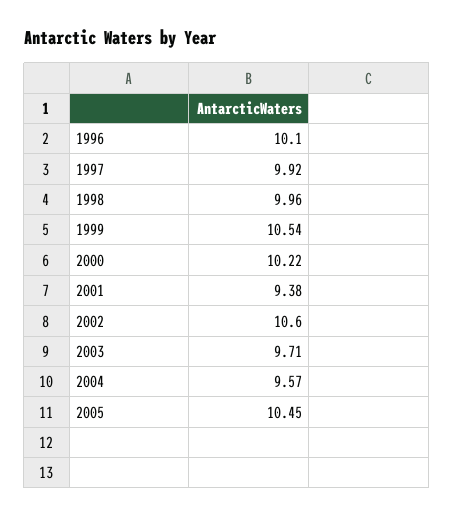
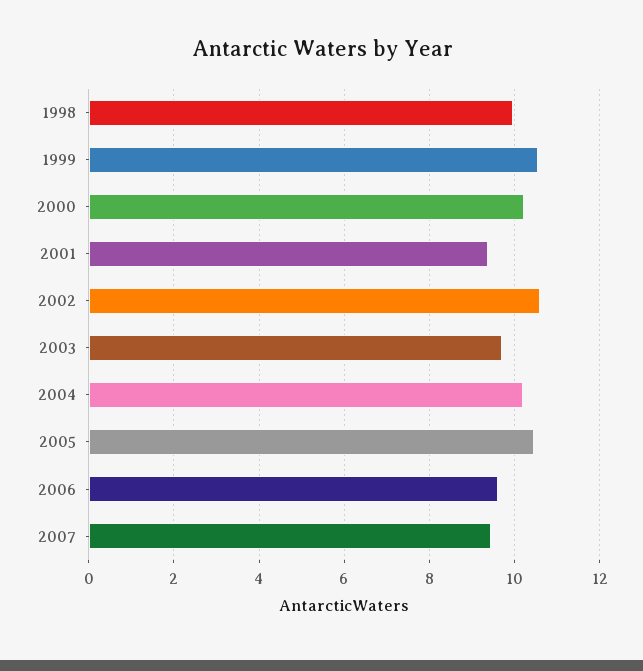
1996: 10.1 -> none
1997: 9.92 -> none
2004: 9.57 -> 10.2
2006: none -> 9.6
2007: none -> 9.4

